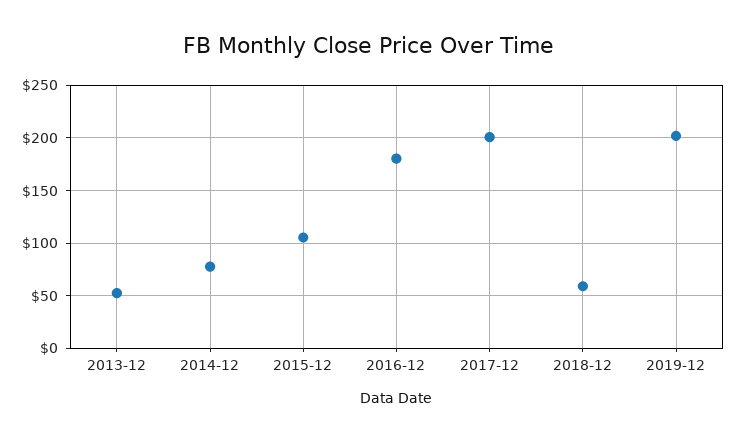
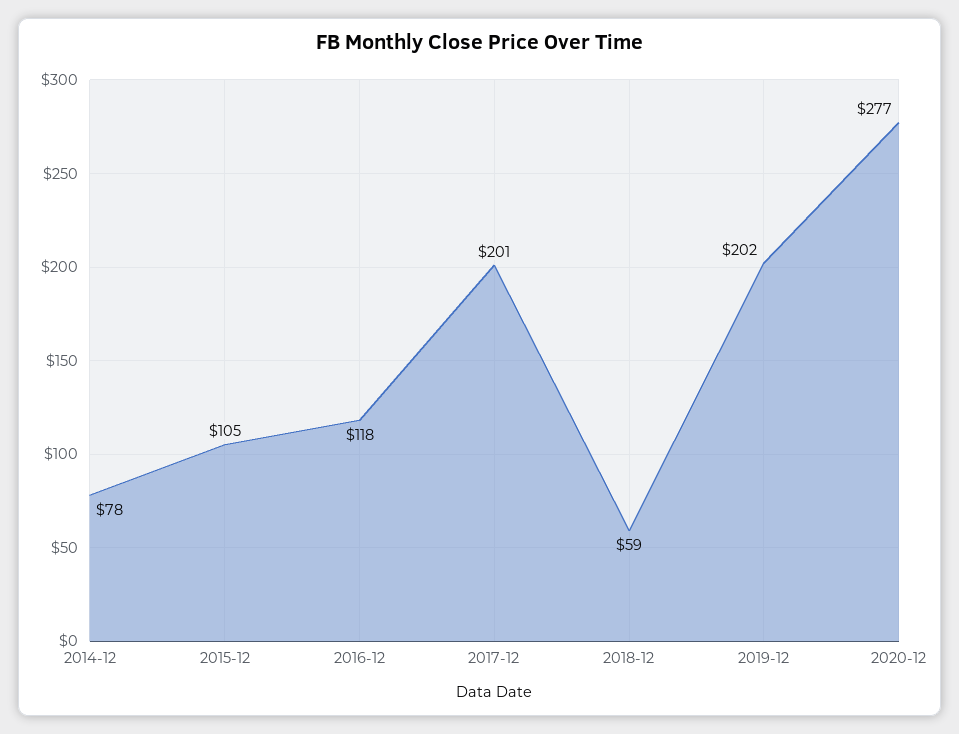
2013-12: 50 -> none
2016-12: 180 -> 118
2020-12: none -> 277

